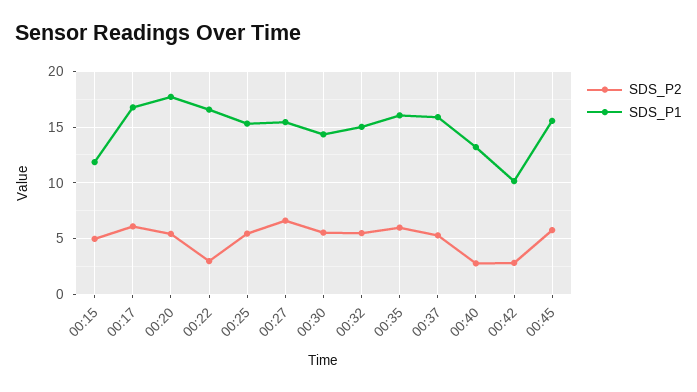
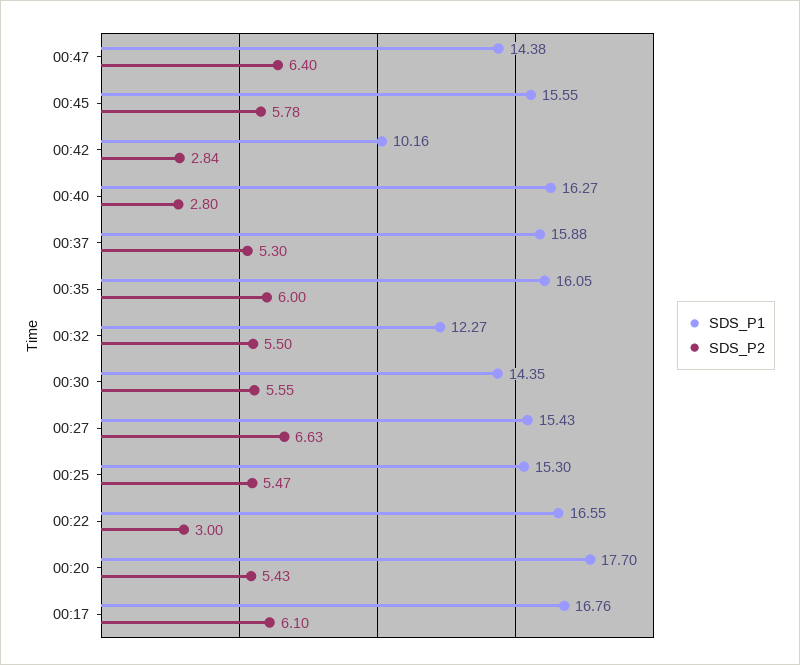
SDS_P2, 00:15: 5 -> none
SDS_P1, 00:15: 12 -> none
SDS_P1, 00:32: 15 -> 12.27
SDS_P1, 00:40: 13 -> 16.27
SDS_P1, 00:47: none -> 14.38
SDS_P2, 00:47: none -> 6.4

